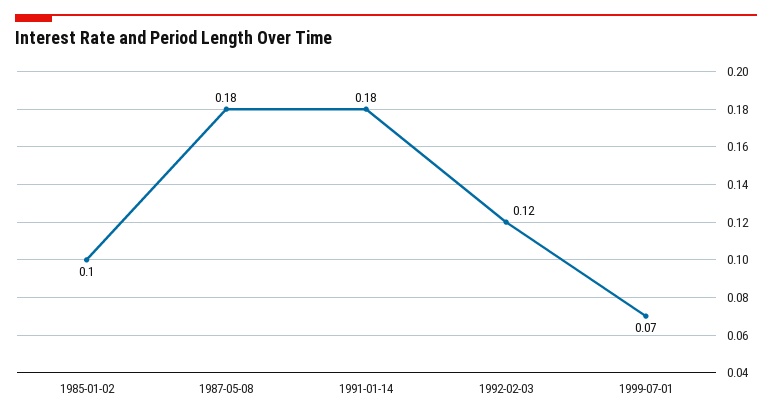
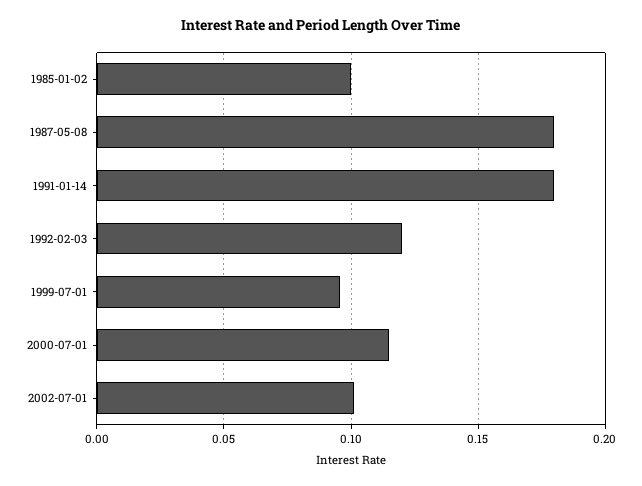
1999-07-01: 0.07 -> 0.095
2000-07-01: none -> 0.115
2002-07-01: none -> 0.1

